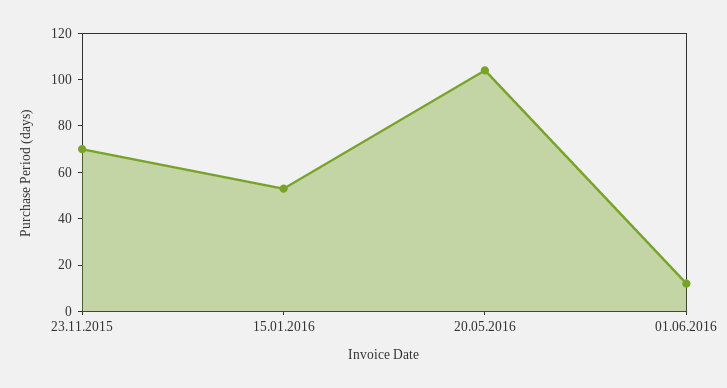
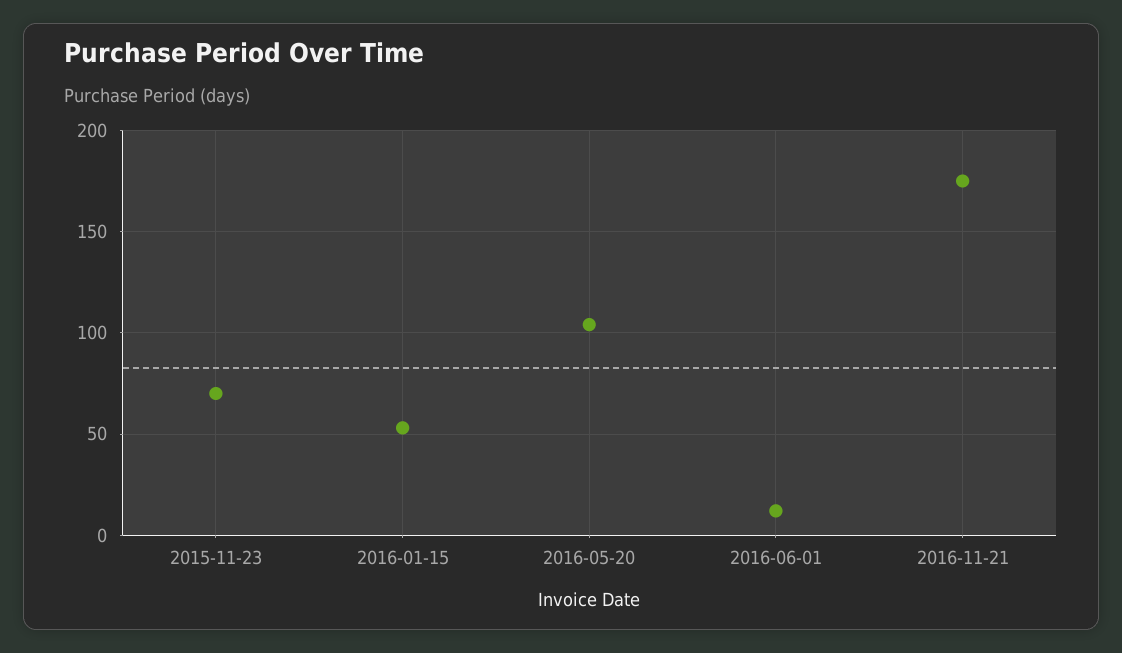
2016-11-21: none -> 175

